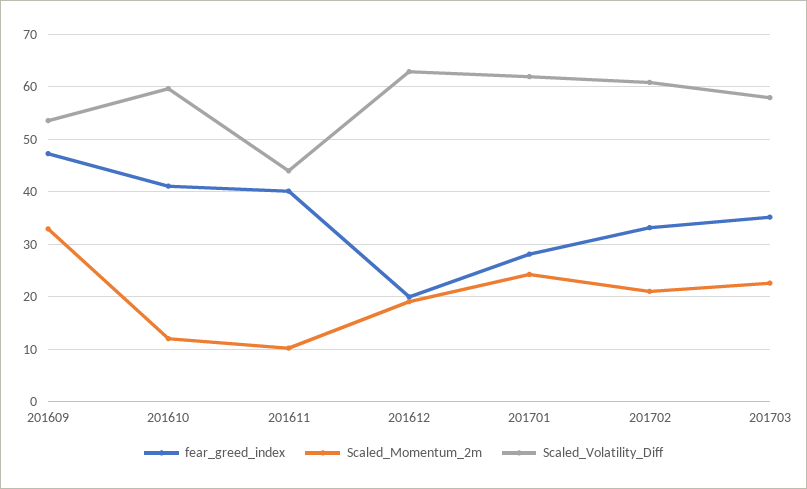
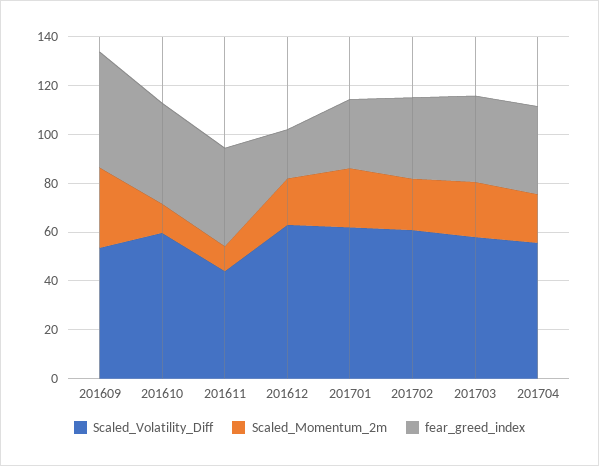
Scaled_Volatility_Diff, 201704: none -> 55
Scaled_Momentum_2m, 201704: none -> 20
fear_greed_index, 201704: none -> 35

